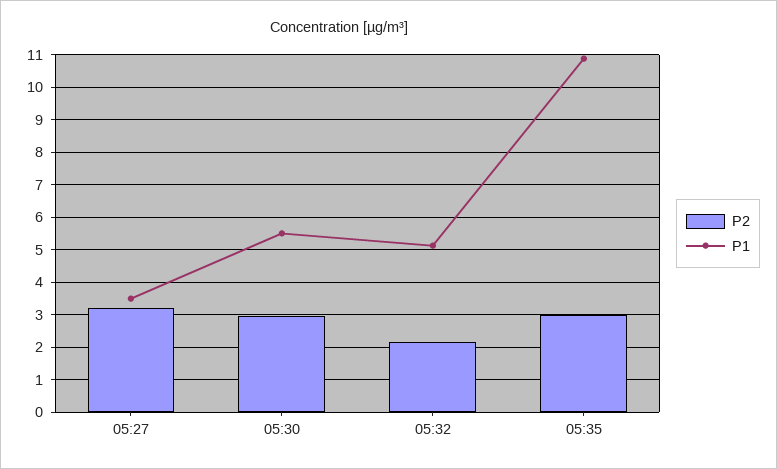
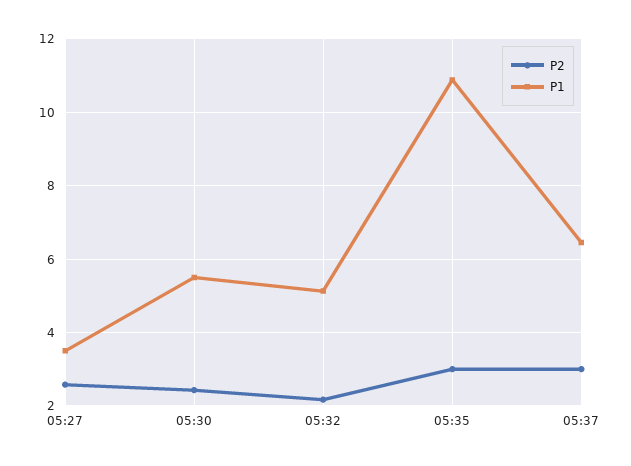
P2, 05:27: 3.2 -> 2.6
P2, 05:30: 3 -> 2.4
P2, 05:37: none -> 3
P1, 05:37: none -> 6.4

